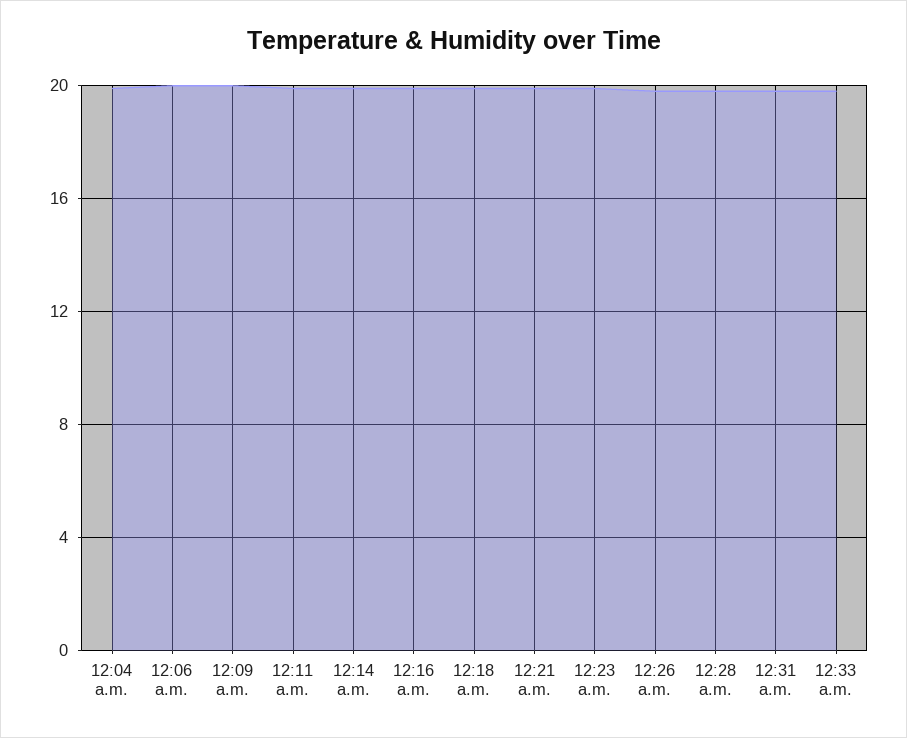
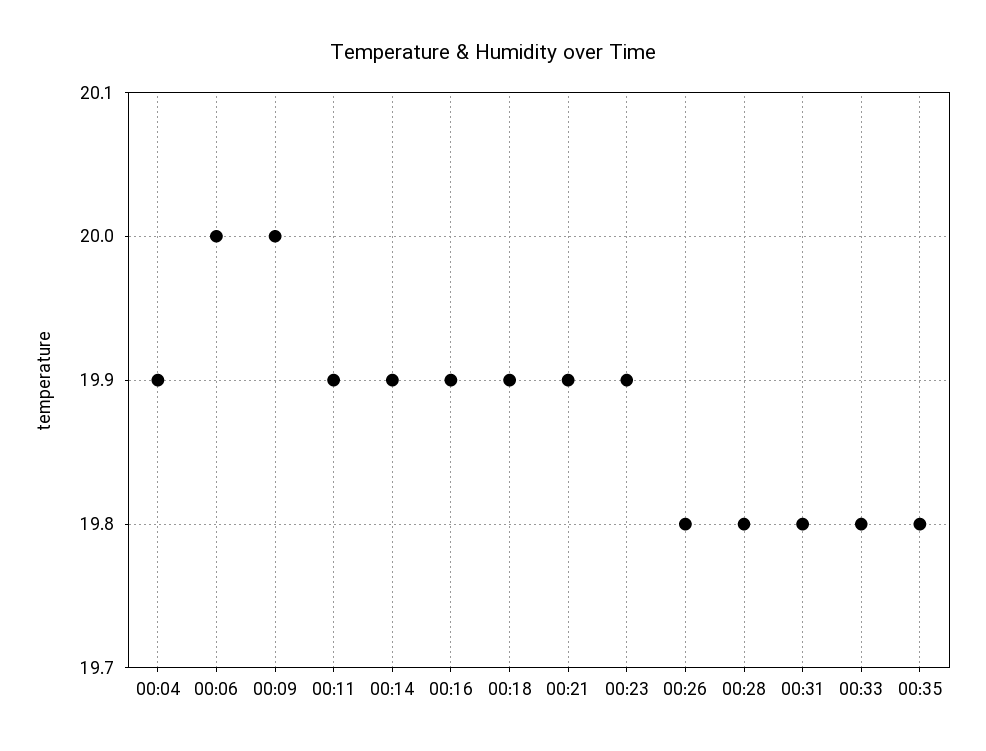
00:35: none -> 19.8

